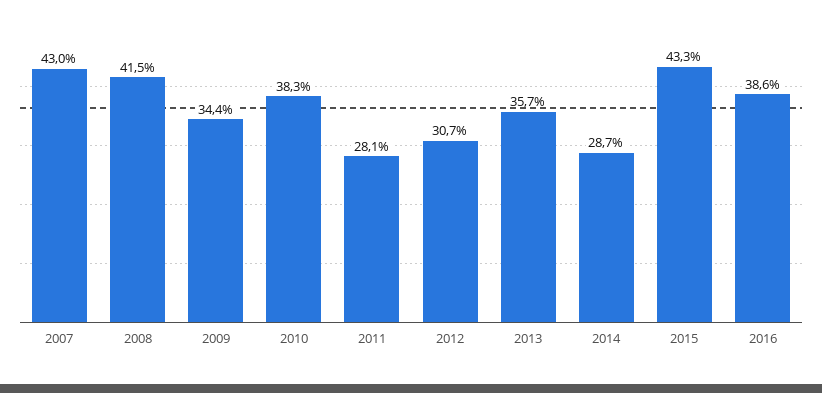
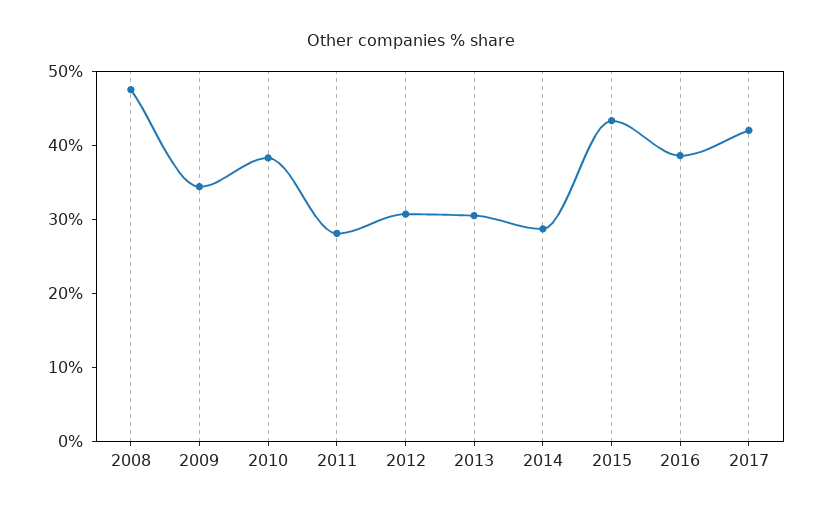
2007: 43 -> none
2008: 41.5 -> 48
2013: 35.7 -> 30
2017: none -> 42

